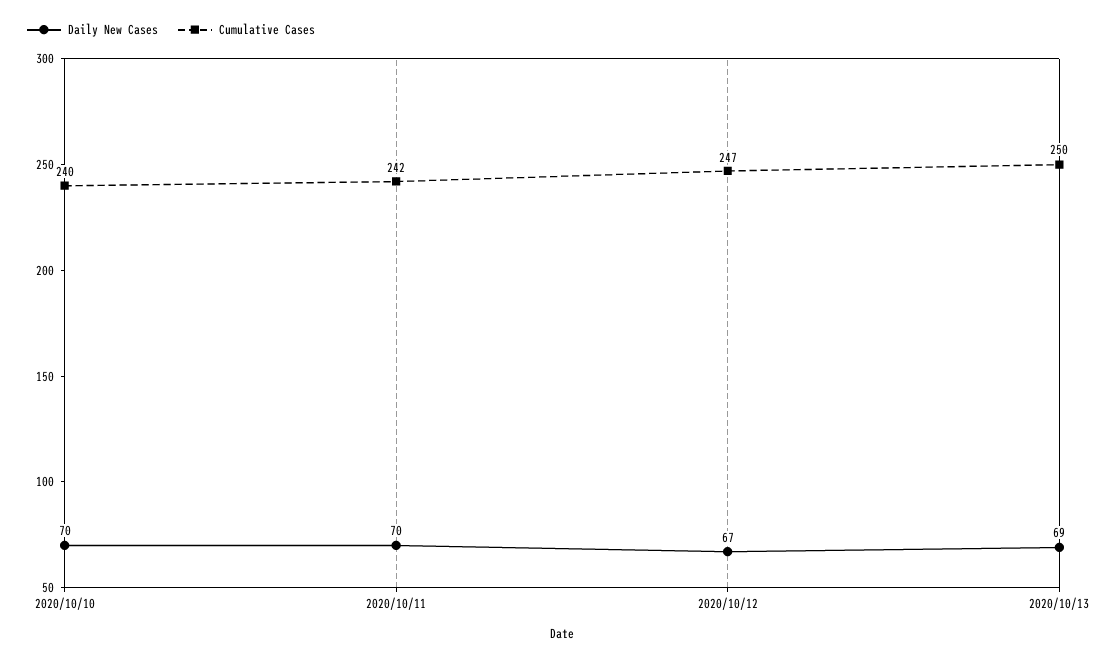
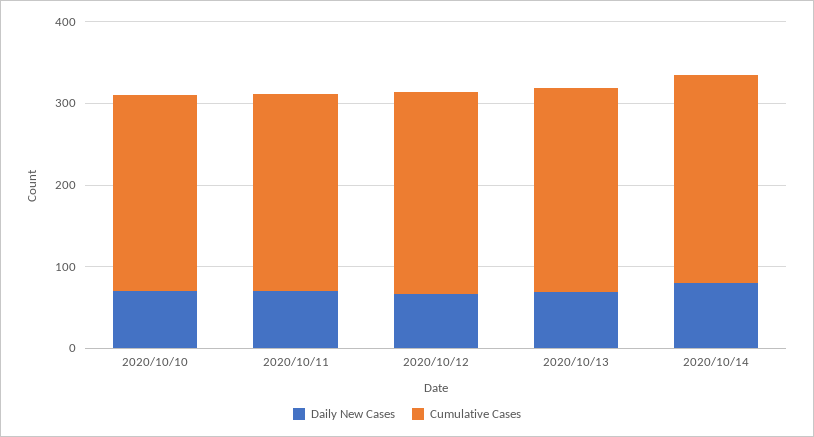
Daily New Cases, 2020/10/14: none -> 80
Cumulative Cases, 2020/10/14: none -> 260

